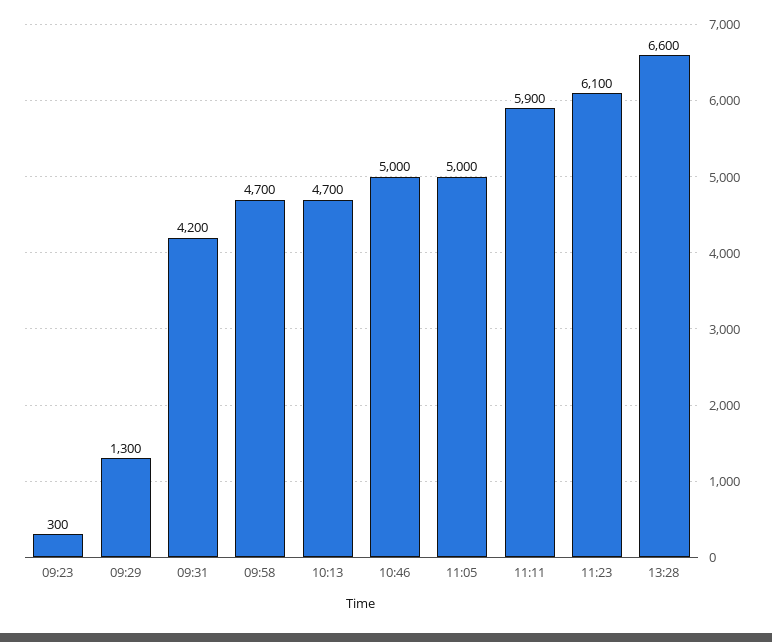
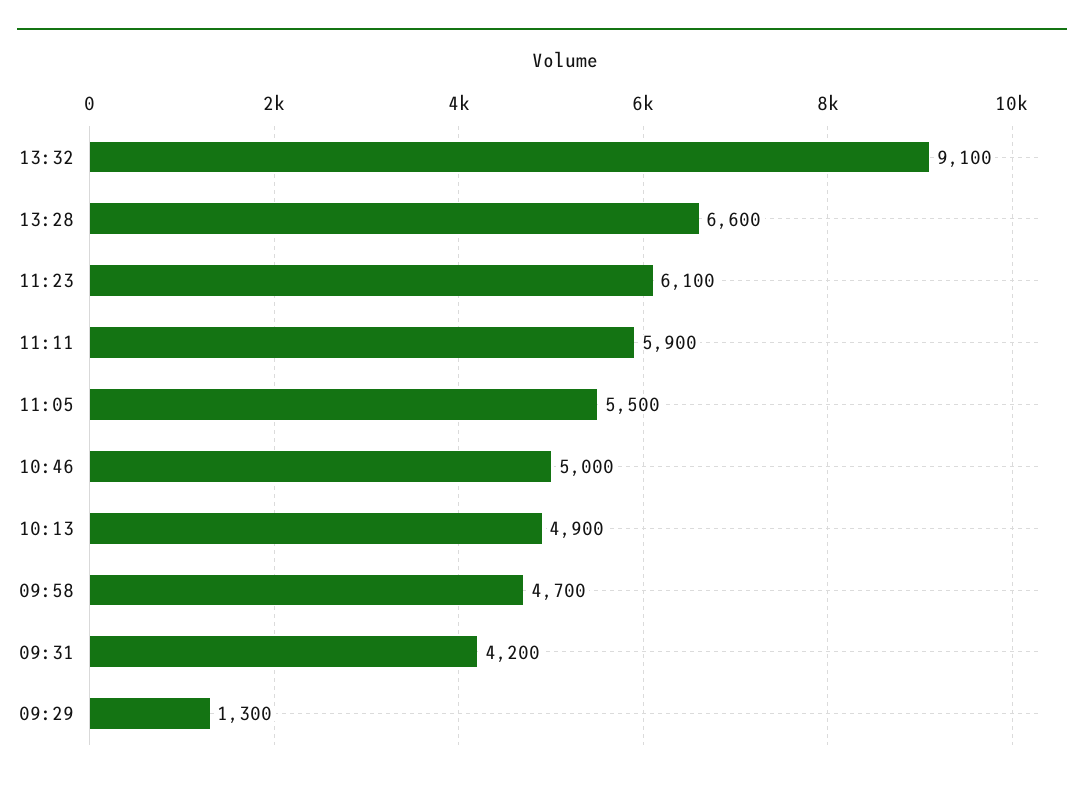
09:23: 300 -> none
10:13: 4700 -> 4900
11:05: 5000 -> 5500
13:32: none -> 9100

